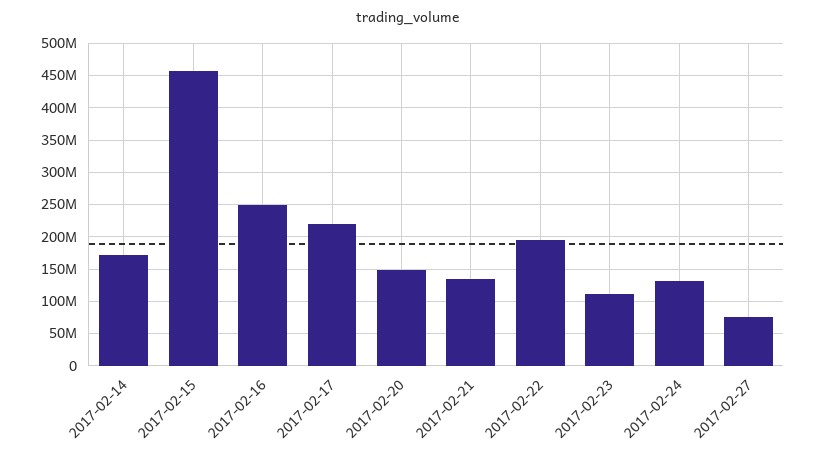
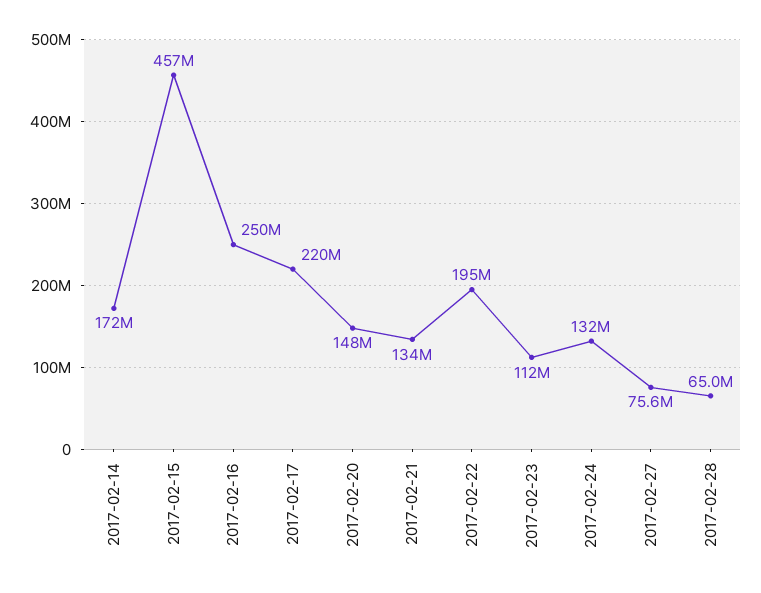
2017-02-28: none -> 65000000

